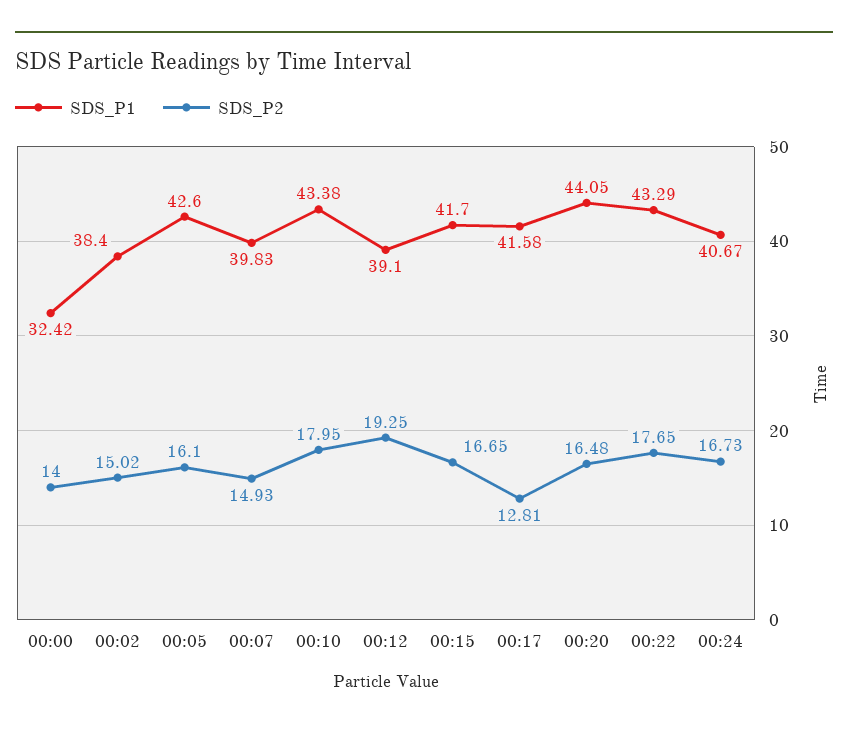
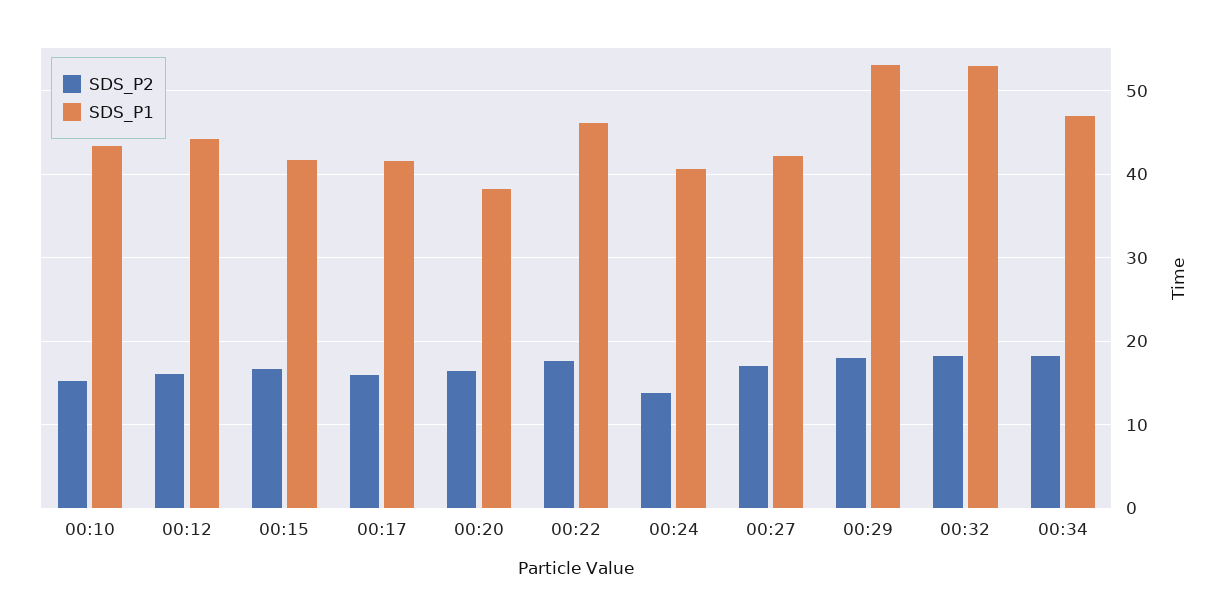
SDS_P1, 00:00: 32.42 -> none
SDS_P2, 00:00: 14 -> none
SDS_P1, 00:02: 38.4 -> none
SDS_P2, 00:02: 15.02 -> none
SDS_P1, 00:05: 42.6 -> none
SDS_P2, 00:05: 16.1 -> none
SDS_P1, 00:07: 39.83 -> none
SDS_P2, 00:07: 14.93 -> none
SDS_P2, 00:10: 17.95 -> 15
SDS_P1, 00:12: 39.1 -> 44
SDS_P2, 00:12: 19.25 -> 16
SDS_P2, 00:17: 12.81 -> 16
SDS_P1, 00:20: 44.05 -> 38
SDS_P1, 00:22: 43.29 -> 46
SDS_P2, 00:24: 16.73 -> 14
SDS_P2, 00:27: none -> 17
SDS_P1, 00:27: none -> 42
SDS_P2, 00:29: none -> 18
SDS_P1, 00:29: none -> 53
SDS_P2, 00:32: none -> 18
SDS_P1, 00:32: none -> 53
SDS_P2, 00:34: none -> 18
SDS_P1, 00:34: none -> 47

